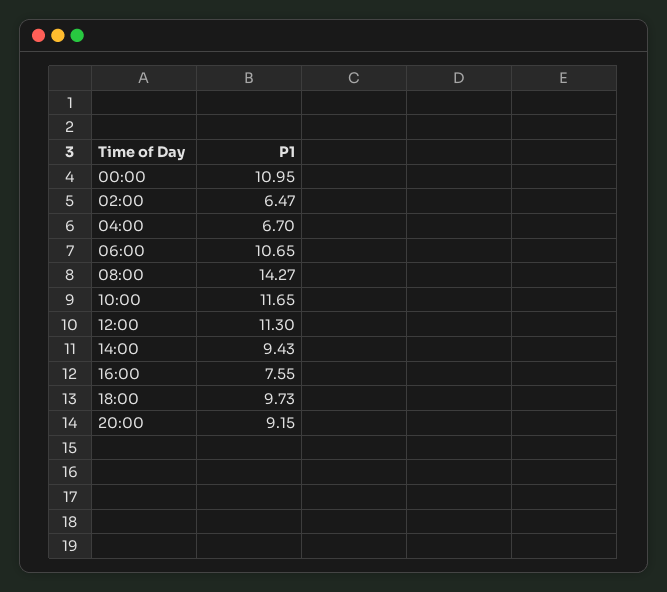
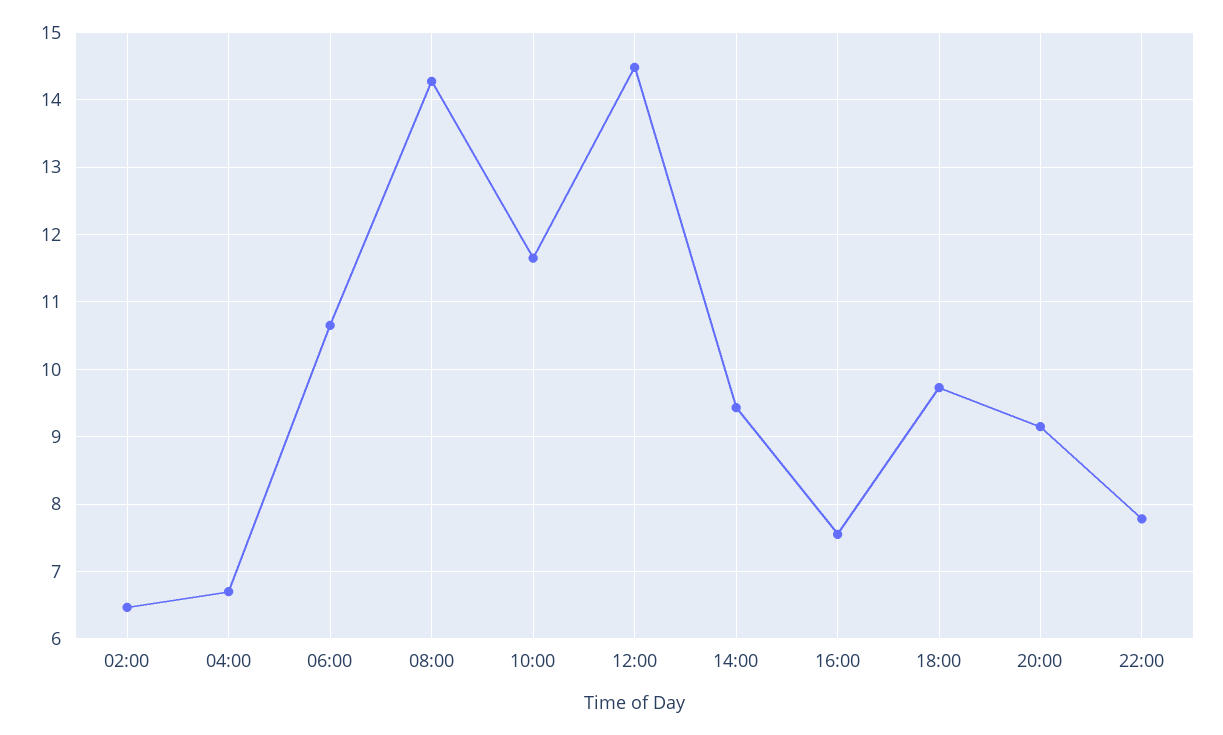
00:00: 10.95 -> none
12:00: 11.3 -> 14.5
22:00: none -> 7.8

